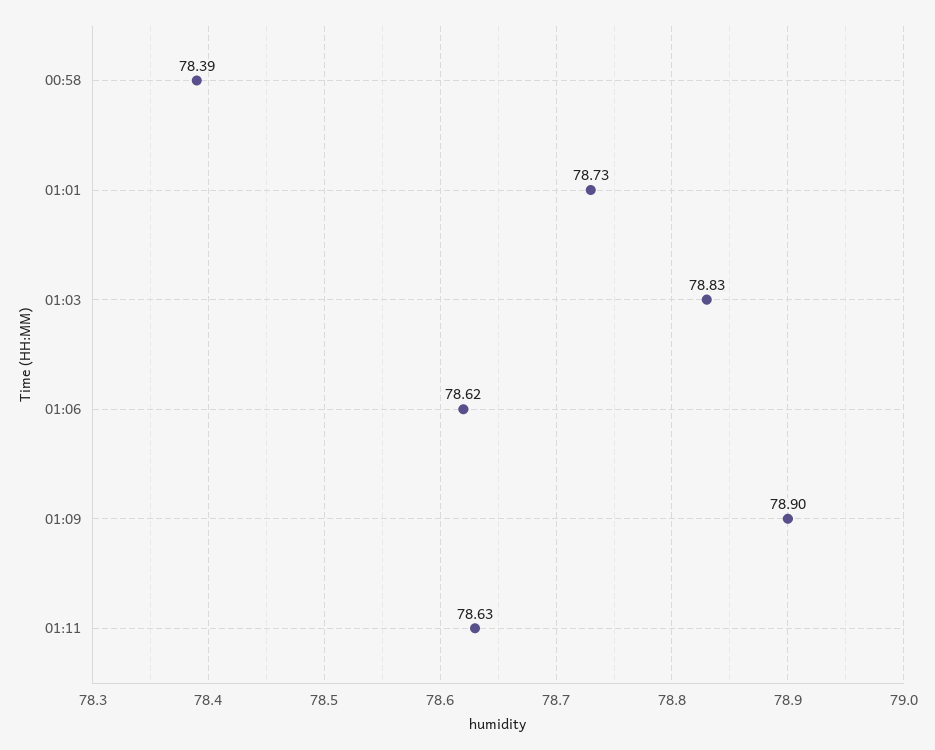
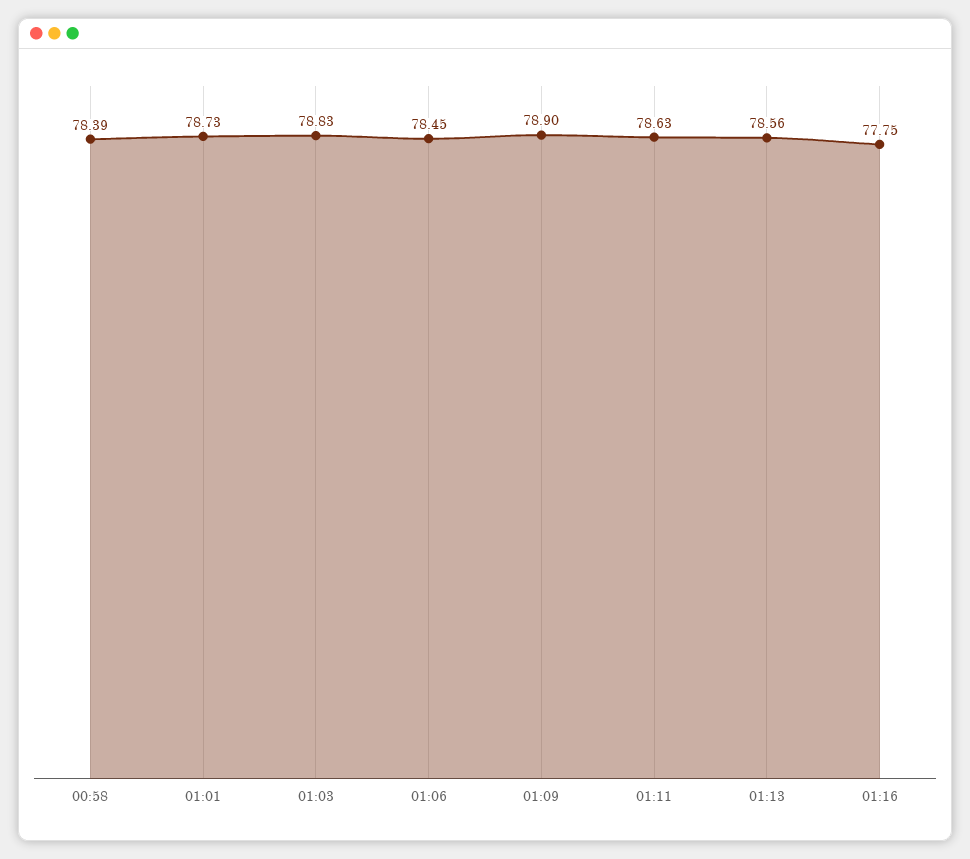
01:06: 78.62 -> 78.45
01:13: none -> 78.56
01:16: none -> 77.75

